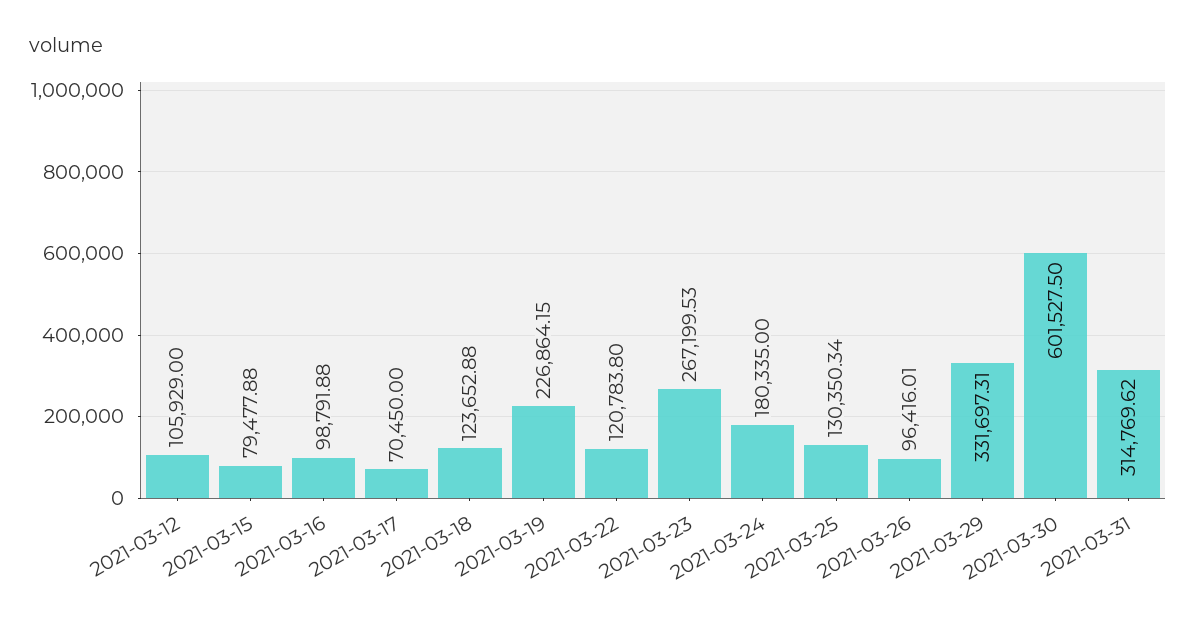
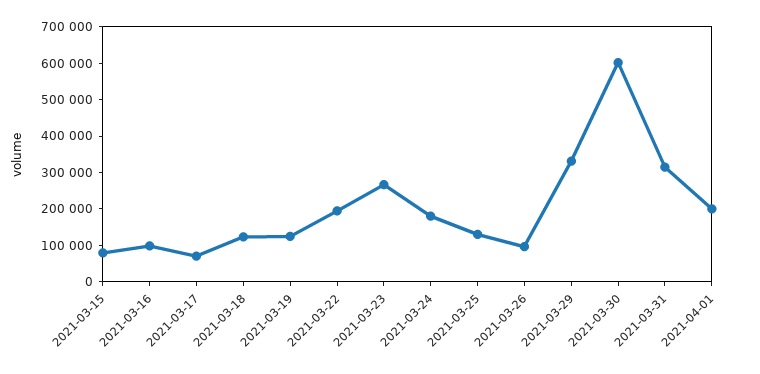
2021-03-12: 105929 -> none
2021-03-19: 226864.15 -> 125000
2021-03-22: 120783.8 -> 200000
2021-04-01: none -> 200000

